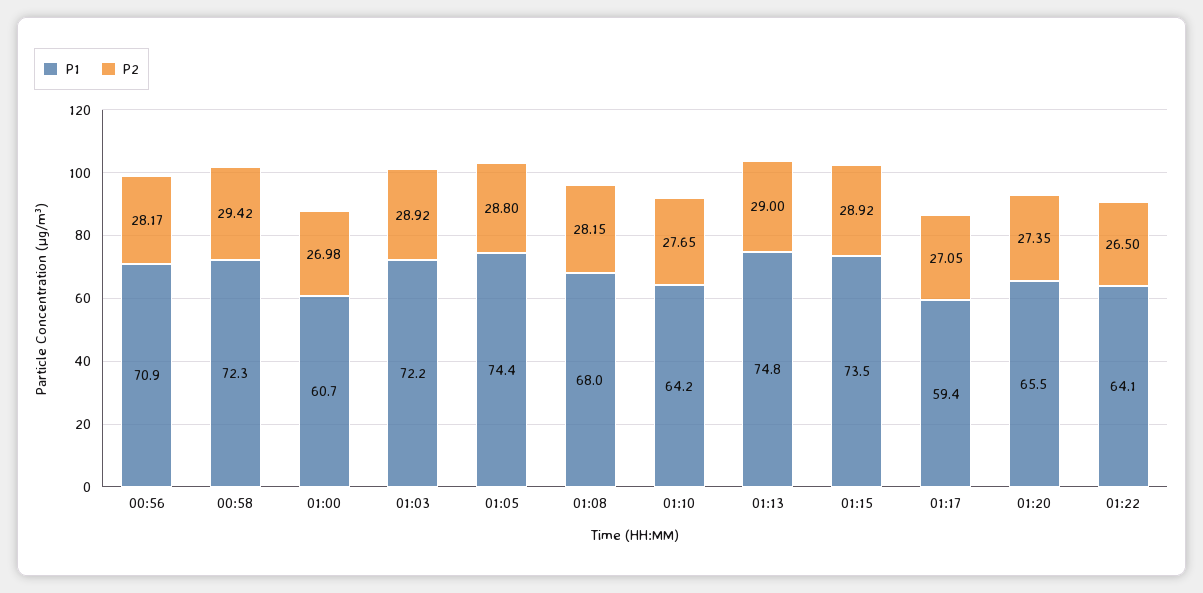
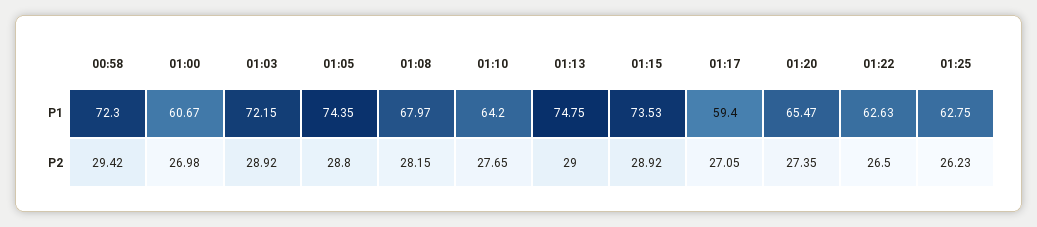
P1, 00:56: 70.9 -> none
P2, 00:56: 28.17 -> none
P1, 01:22: 64.1 -> 62.63
P1, 01:25: none -> 62.75
P2, 01:25: none -> 26.23

